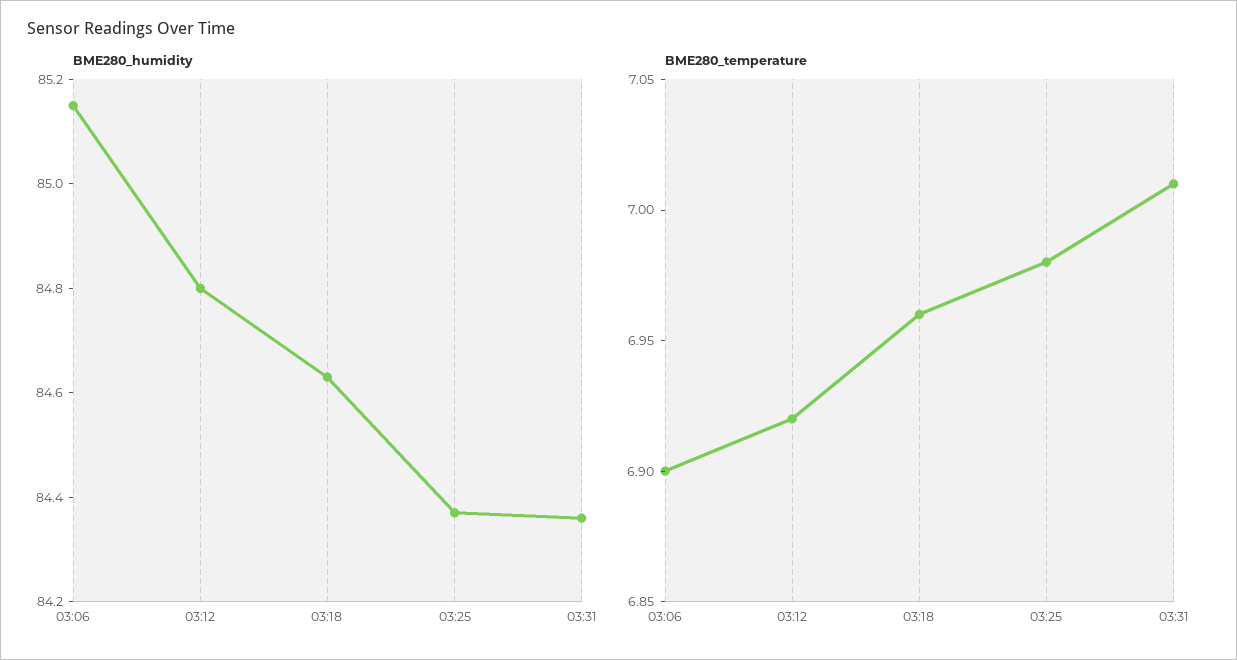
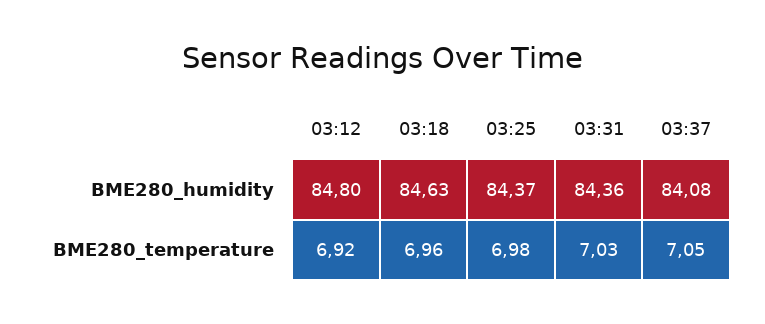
BME280_humidity, 03:06: 85.15 -> none
BME280_temperature, 03:06: 6.9 -> none
BME280_temperature, 03:31: 7.01 -> 7.03
BME280_humidity, 03:37: none -> 84.08
BME280_temperature, 03:37: none -> 7.05

